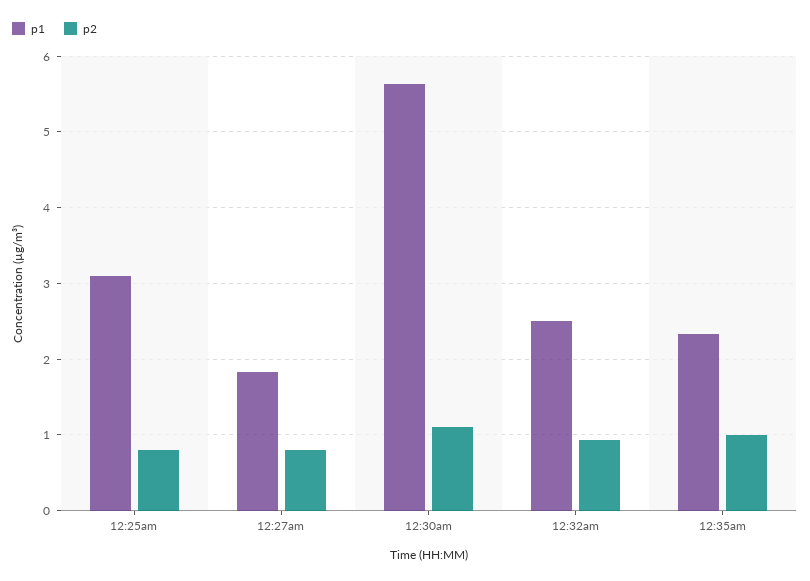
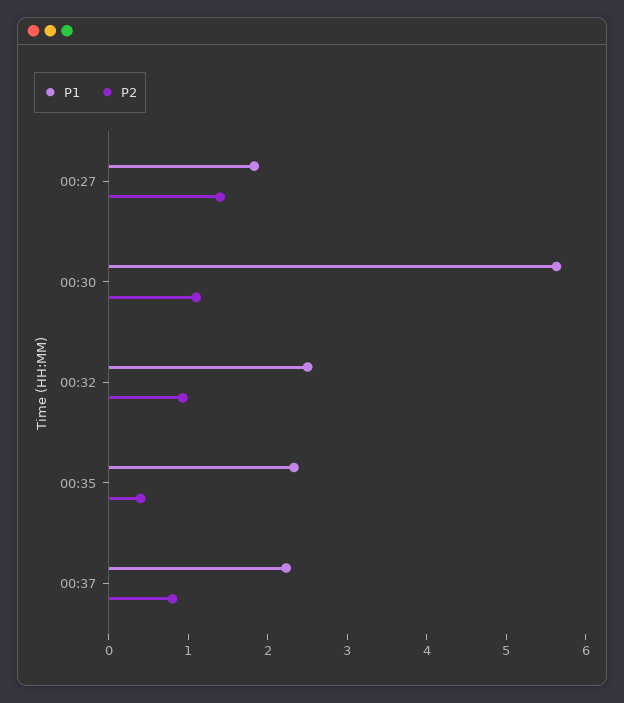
p1, 12:25am: 3.1 -> none
p2, 12:25am: 0.8 -> none
p2, 12:27am: 0.8 -> 1.4
p2, 12:35am: 1 -> 0.4
p1, 00:37: none -> 2.2
p2, 00:37: none -> 0.8

